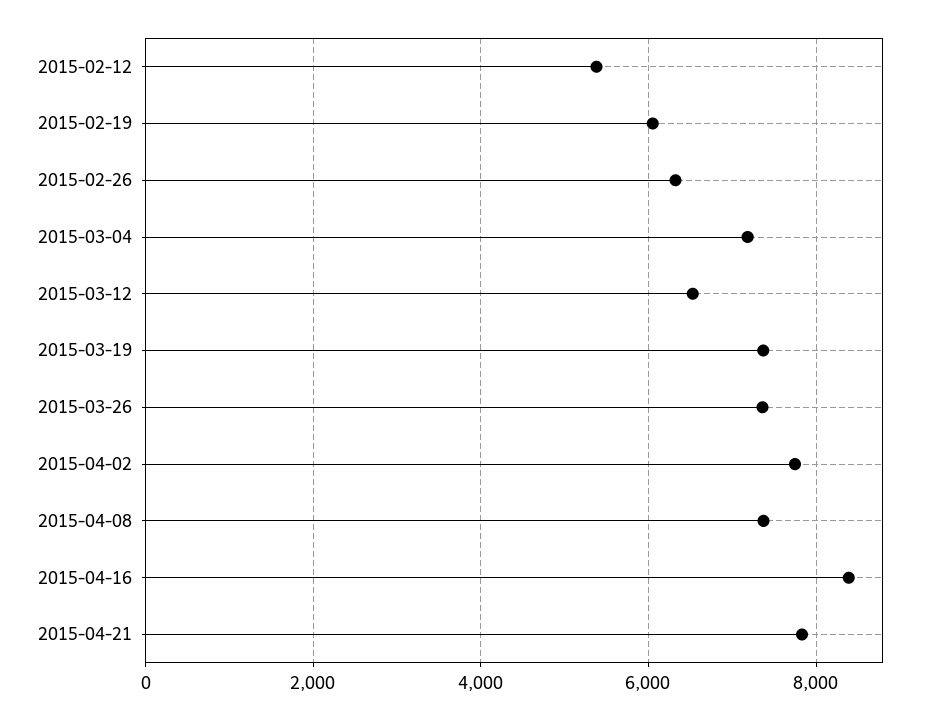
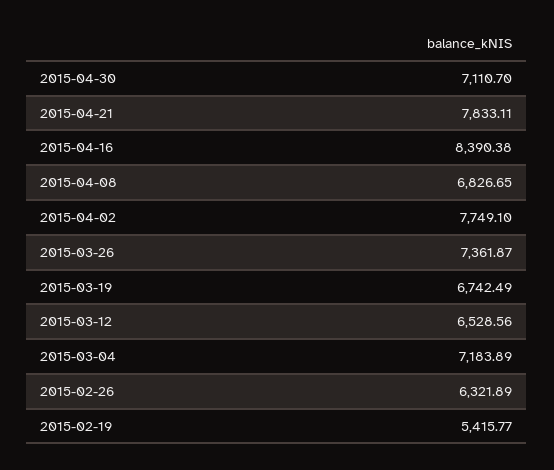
2015-02-12: 5400 -> none
2015-02-19: 6000 -> 5415.77
2015-03-19: 7400 -> 6742.49
2015-04-08: 7400 -> 6826.65
2015-04-30: none -> 7110.7

